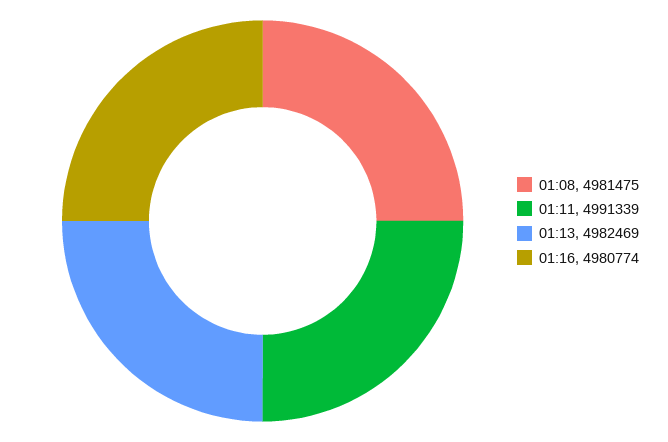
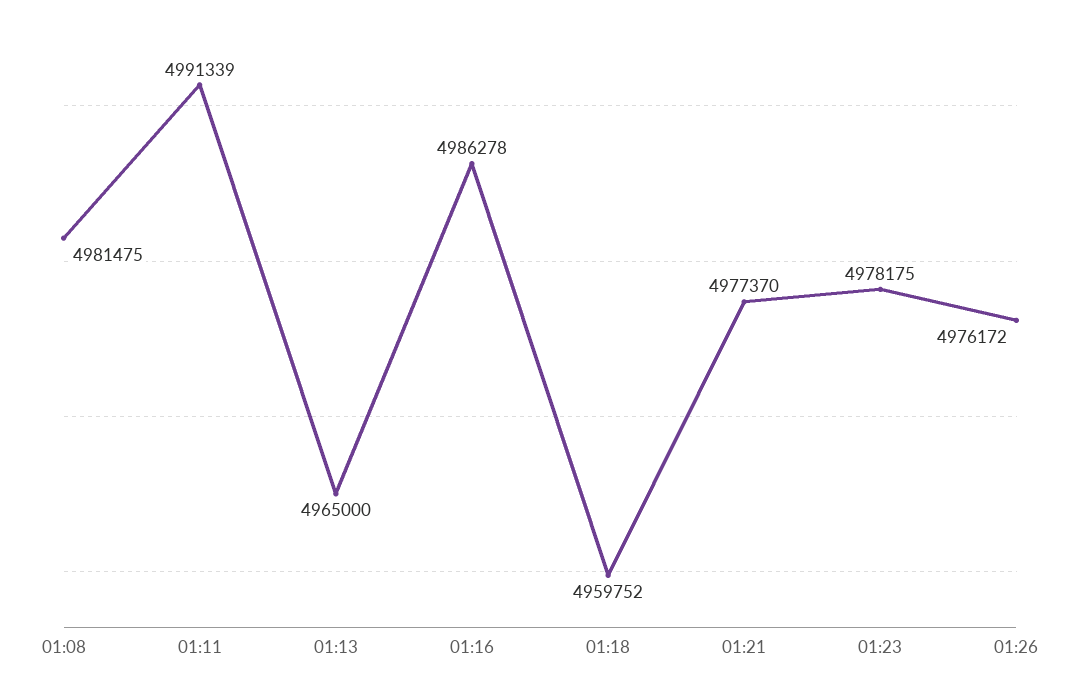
01:13: 4982469 -> 4965000
01:16: 4980774 -> 4986278
01:18: none -> 4959752
01:21: none -> 4977370
01:23: none -> 4978175
01:26: none -> 4976172

